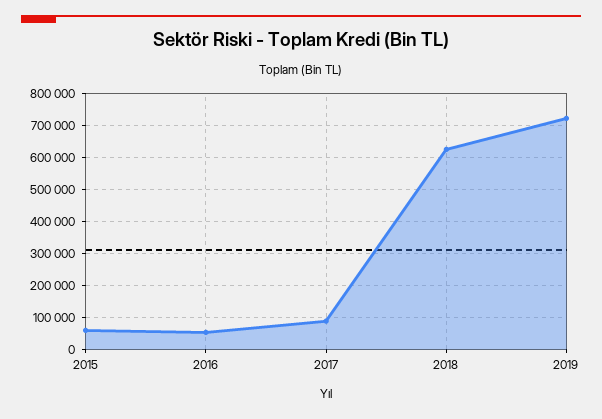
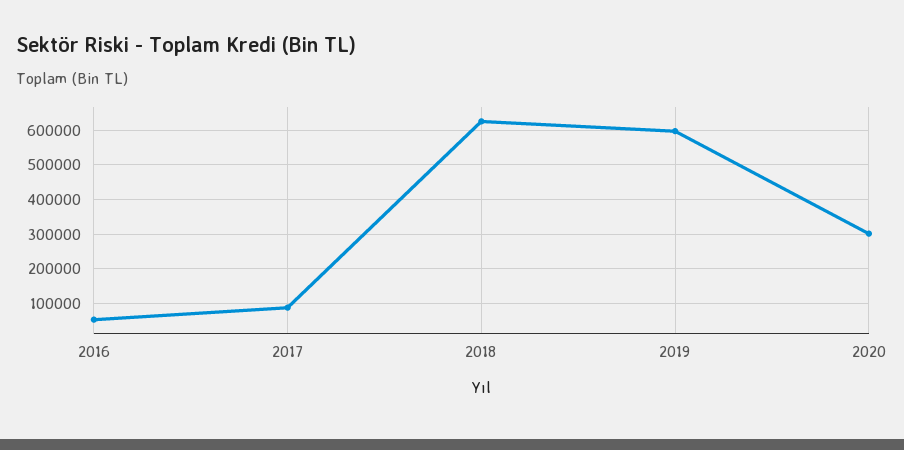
2015: 60000 -> none
2019: 720000 -> 600000
2020: none -> 300000

